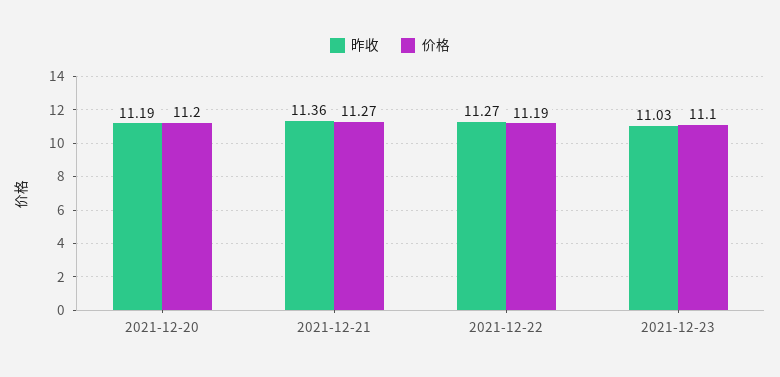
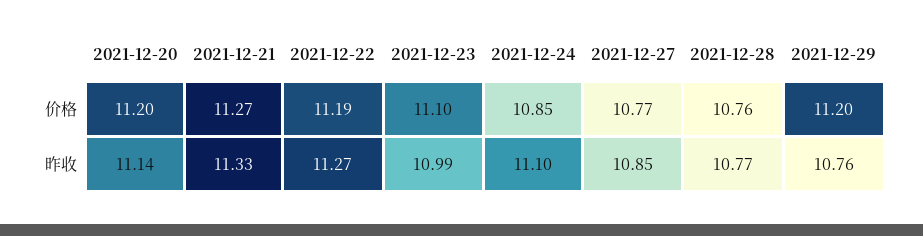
昨收, 2021-12-20: 11.19 -> 11.14
昨收, 2021-12-21: 11.36 -> 11.33
昨收, 2021-12-23: 11.03 -> 10.99
价格, 2021-12-24: none -> 10.85
价格, 2021-12-27: none -> 10.77
价格, 2021-12-28: none -> 10.76
价格, 2021-12-29: none -> 11.2
昨收, 2021-12-24: none -> 11.1
昨收, 2021-12-27: none -> 10.85
昨收, 2021-12-28: none -> 10.77
昨收, 2021-12-29: none -> 10.76

